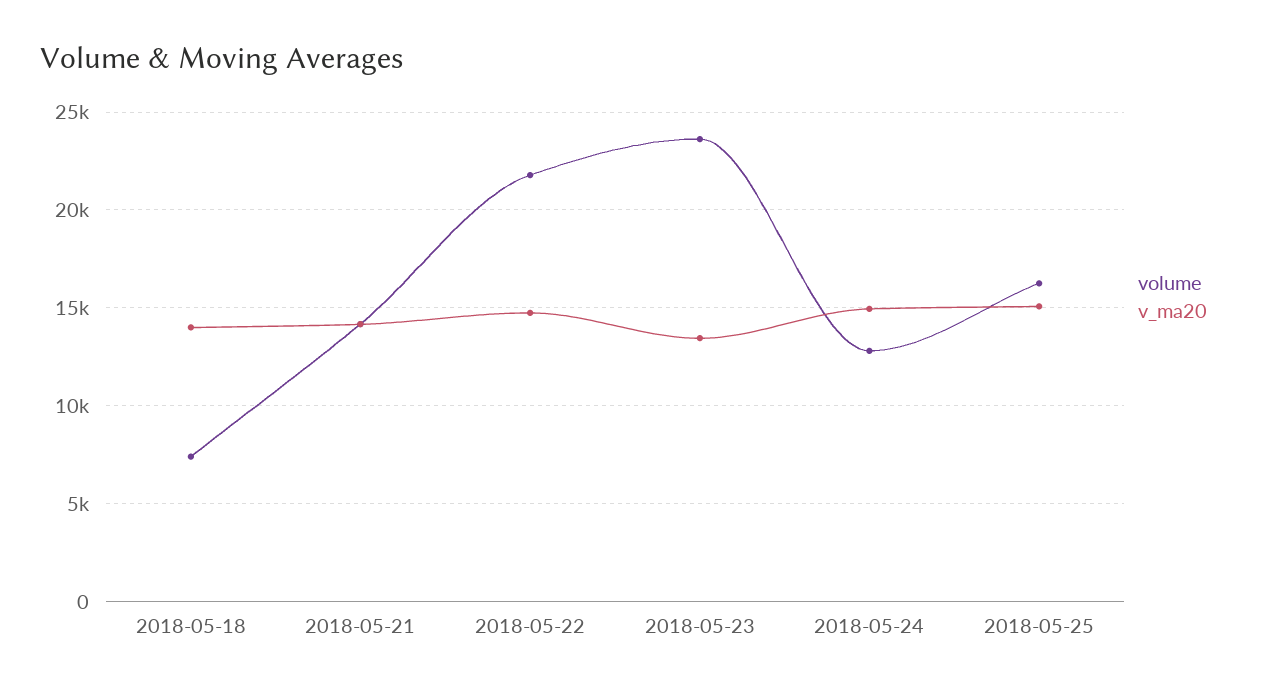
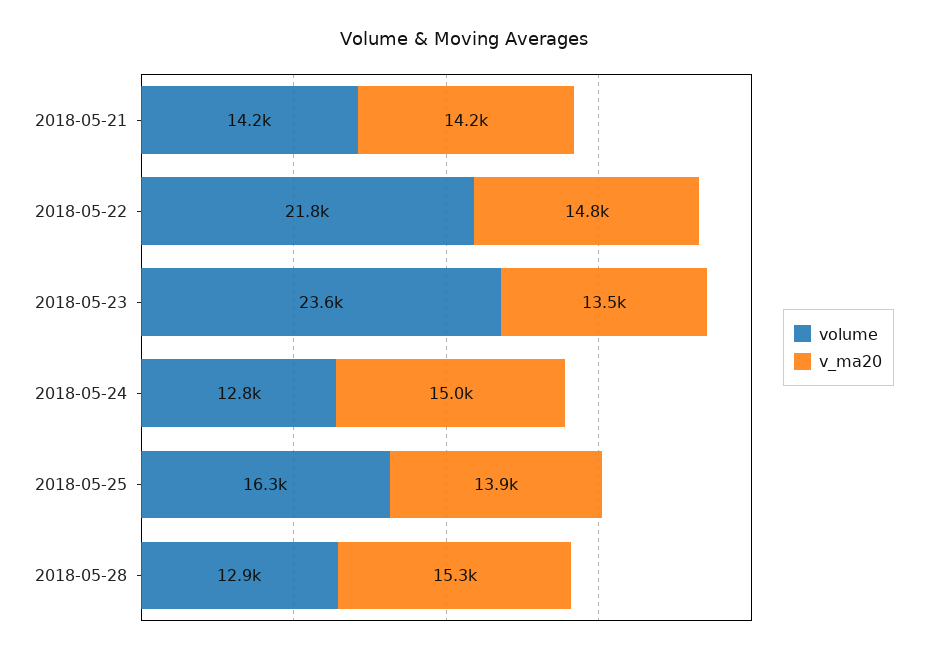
volume, 2018-05-18: 7500 -> none
v_ma20, 2018-05-18: 14000 -> none
v_ma20, 2018-05-25: 15000 -> 13900
volume, 2018-05-28: none -> 12900
v_ma20, 2018-05-28: none -> 15300

